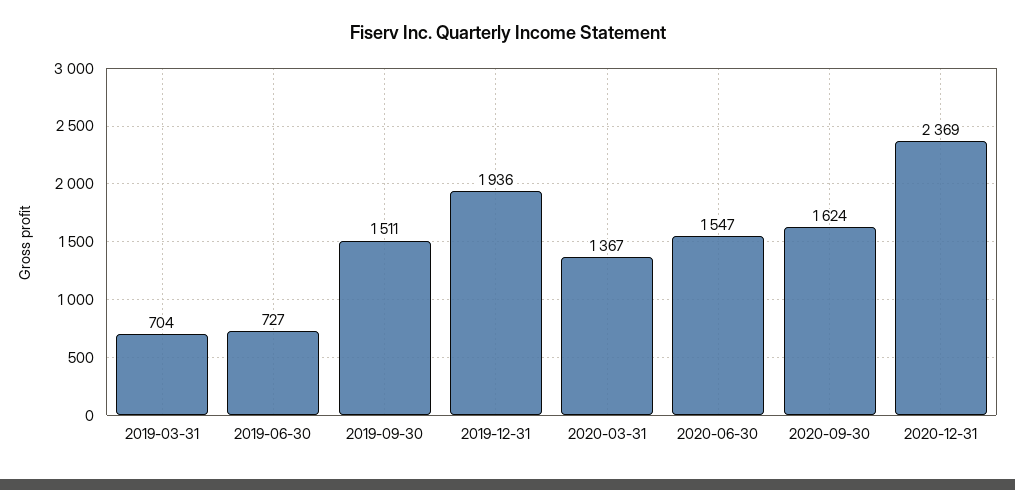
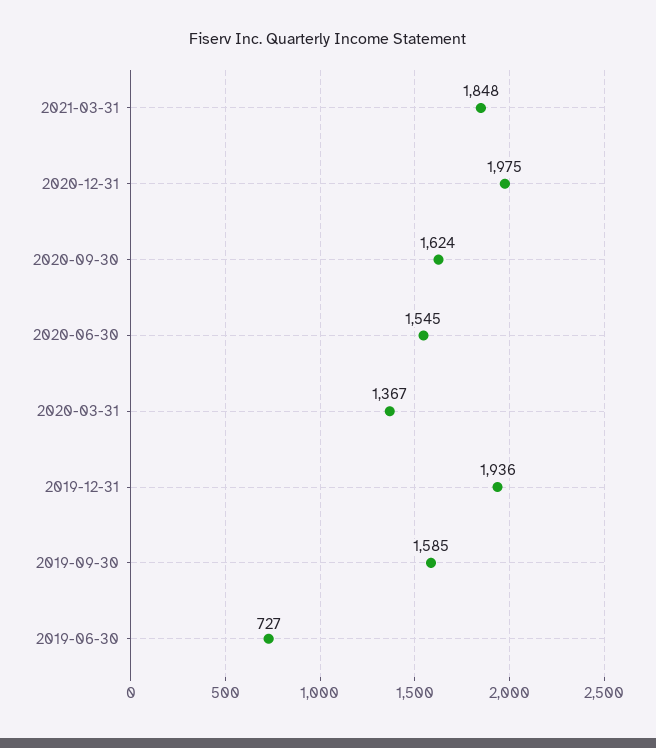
2019-03-31: 704 -> none
2019-09-30: 1511 -> 1585
2020-06-30: 1547 -> 1545
2020-12-31: 2369 -> 1975
2021-03-31: none -> 1848

